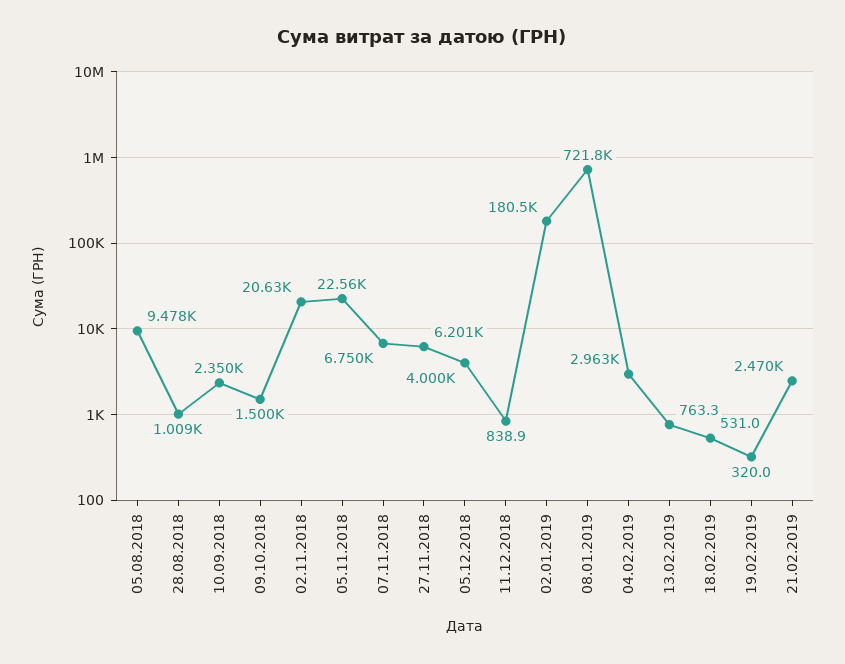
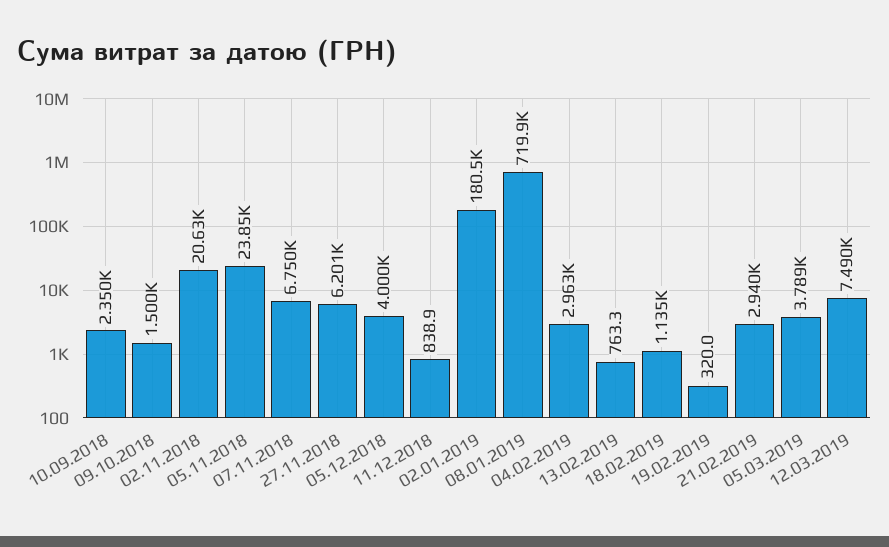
05.08.2018: 9478 -> none
28.08.2018: 1009 -> none
05.11.2018: 22560 -> 23850
08.01.2019: 721800 -> 719900
18.02.2019: 531 -> 1135
21.02.2019: 2470 -> 2940
05.03.2019: none -> 3789
12.03.2019: none -> 7490

